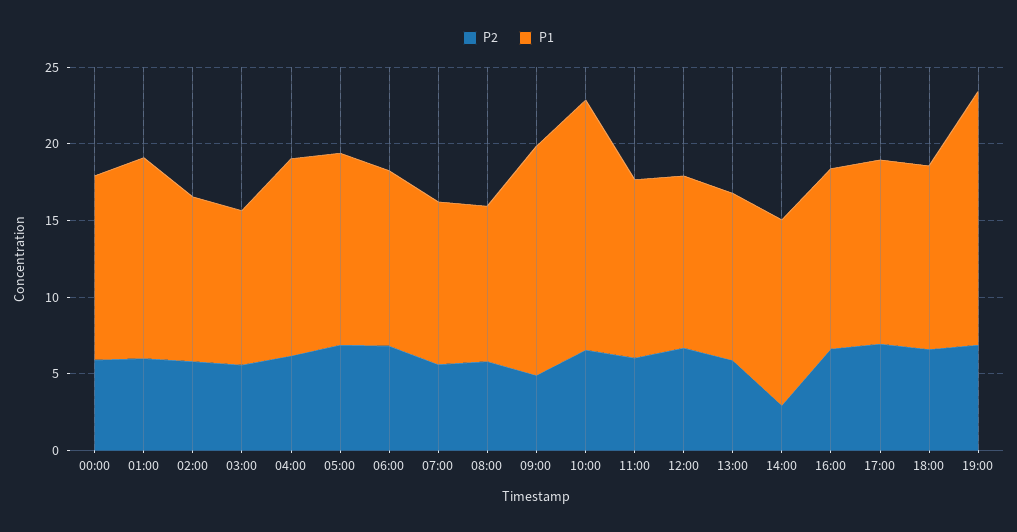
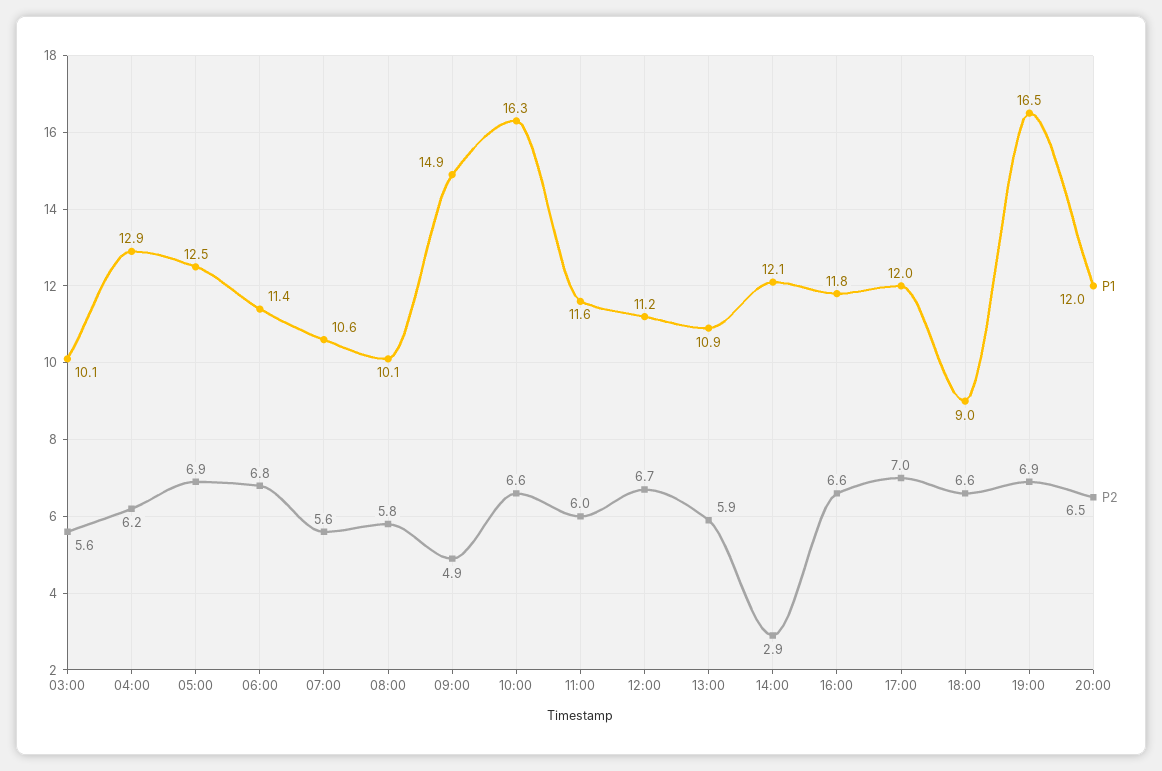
P2, 00:00: 6 -> none
P1, 00:00: 12 -> none
P2, 01:00: 6 -> none
P1, 01:00: 13 -> none
P2, 02:00: 6 -> none
P1, 02:00: 11 -> none
P1, 18:00: 12 -> 9
P1, 20:00: none -> 12
P2, 20:00: none -> 6.5

